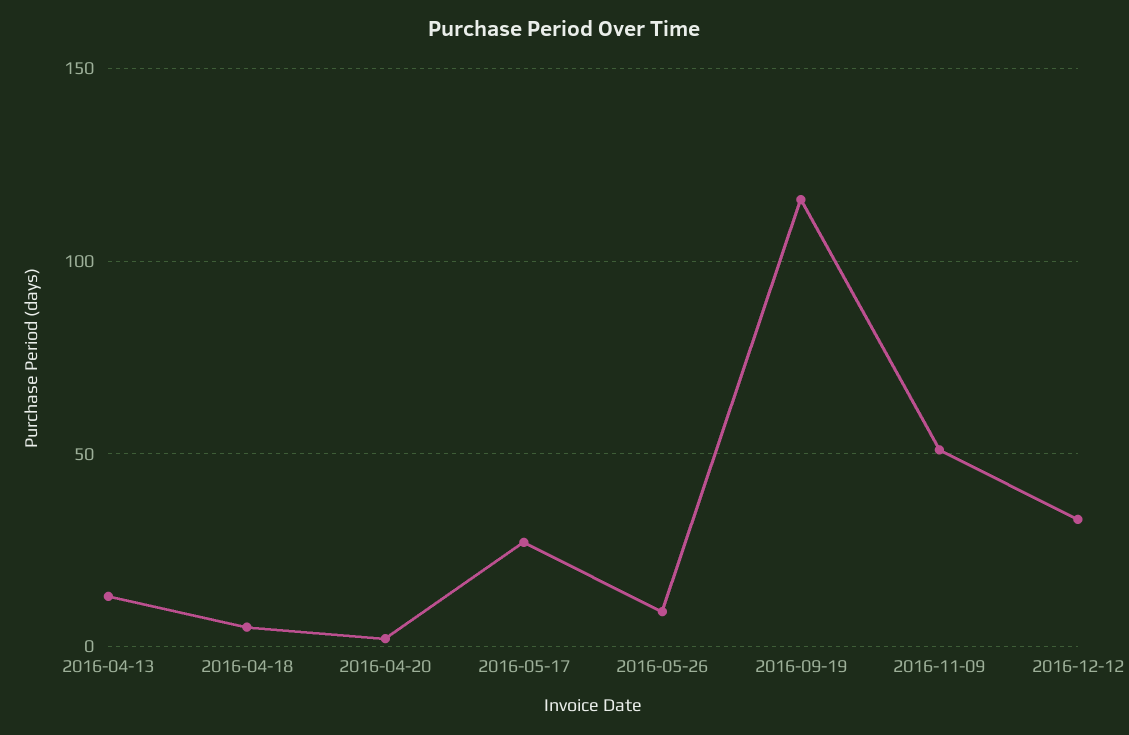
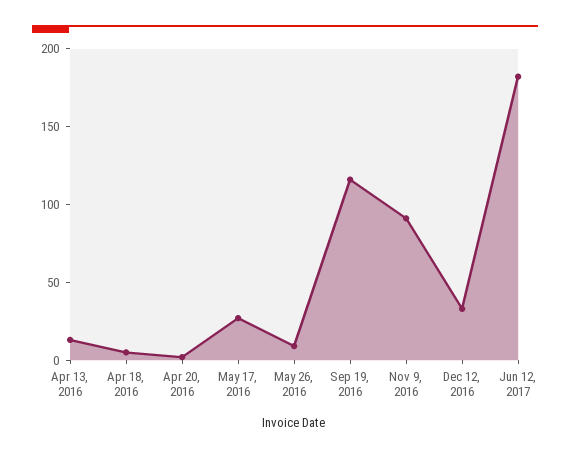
2016-11-09: 50 -> 90
Jun 12, 2017: none -> 180

